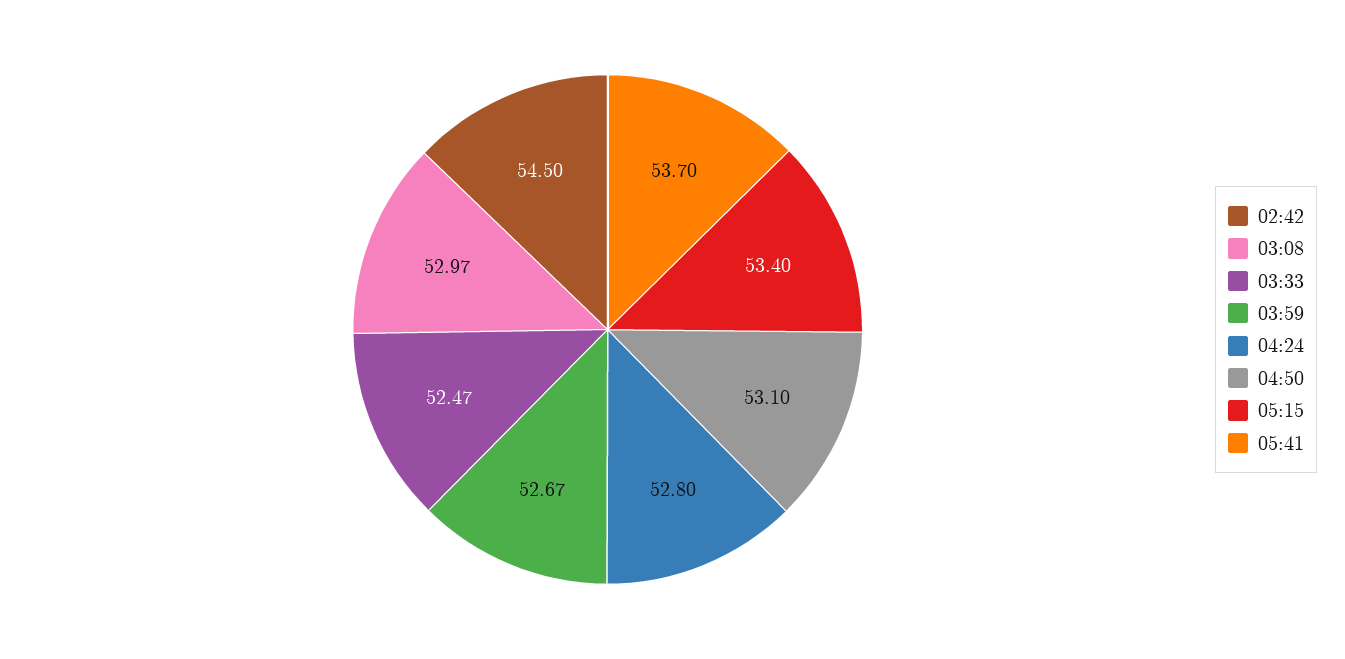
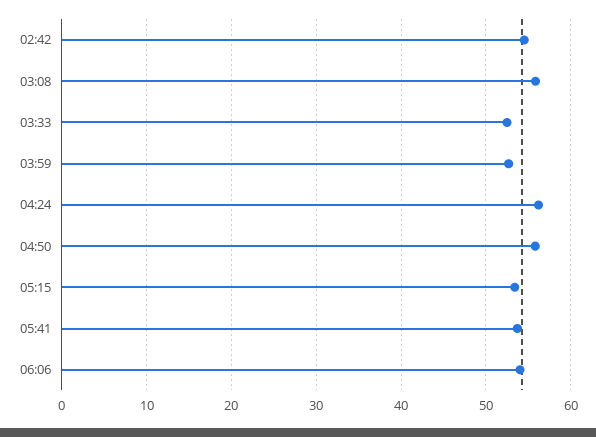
03:08: 52.97 -> 56
04:24: 52.8 -> 56
04:50: 53.1 -> 56
06:06: none -> 54

